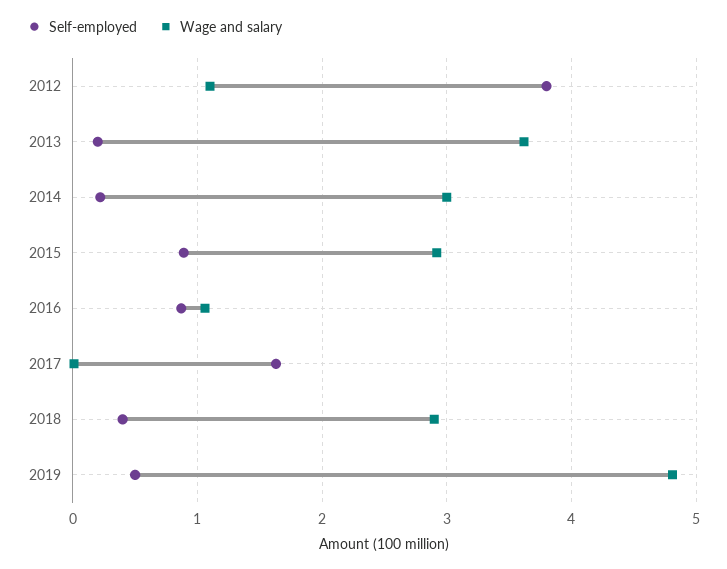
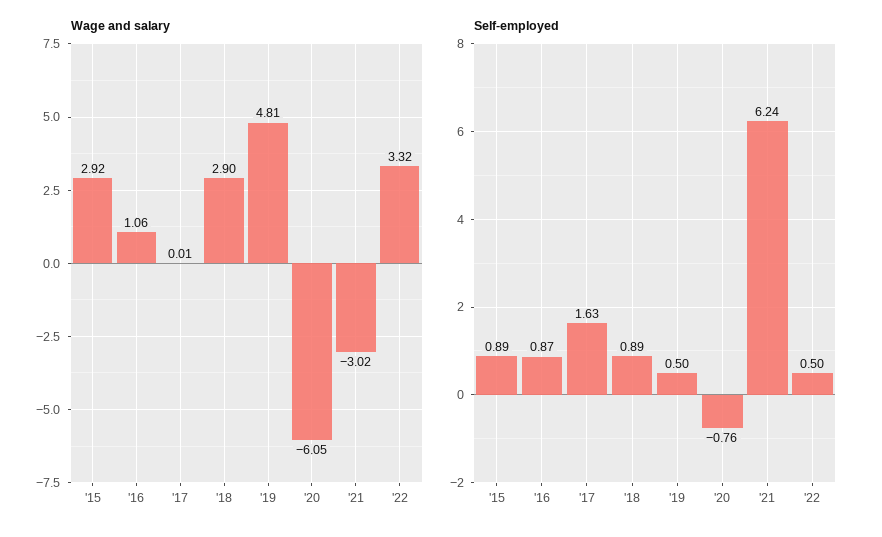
Self-employed, 2012: 3.8 -> none
Wage and salary, 2012: 1.1 -> none
Self-employed, 2013: 0.2 -> none
Wage and salary, 2013: 3.6 -> none
Self-employed, 2014: 0.2 -> none
Wage and salary, 2014: 3 -> none
Self-employed, 2018: 0.4 -> 0.89
Wage and salary, '20: none -> -6.05
Wage and salary, '21: none -> -3.02
Wage and salary, '22: none -> 3.32
Self-employed, '20: none -> -0.76
Self-employed, '21: none -> 6.24
Self-employed, '22: none -> 0.5

